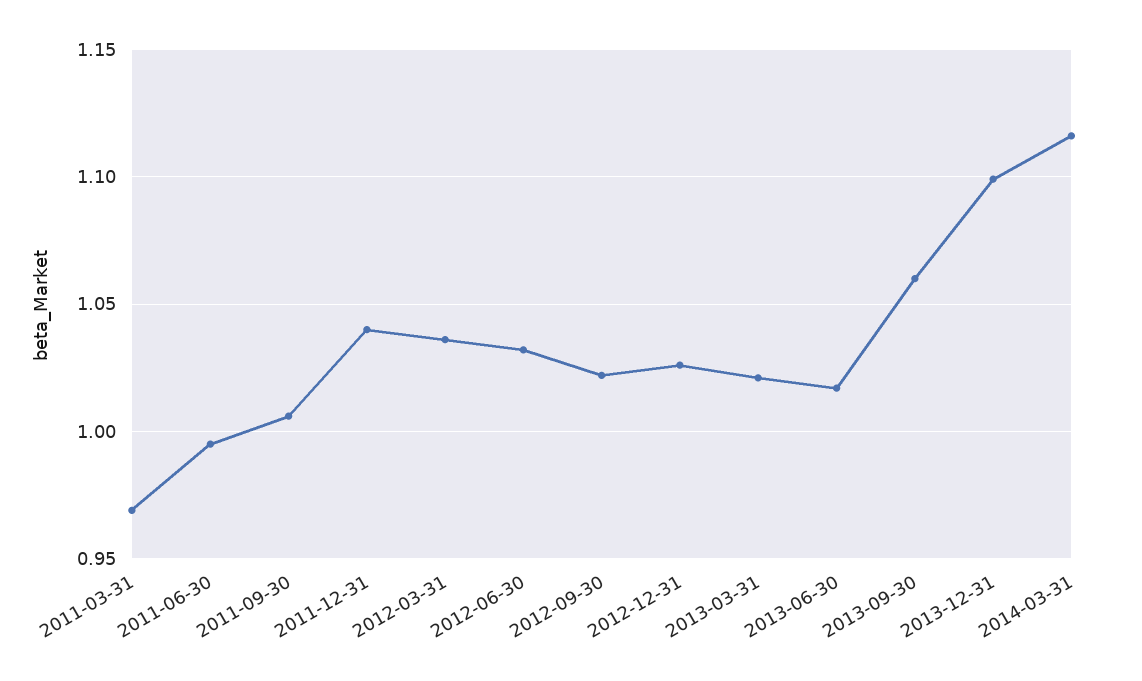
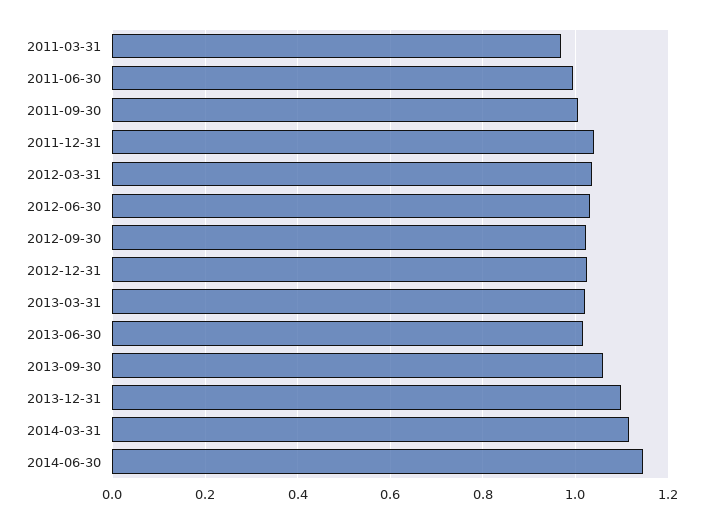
2014-06-30: none -> 1.14

